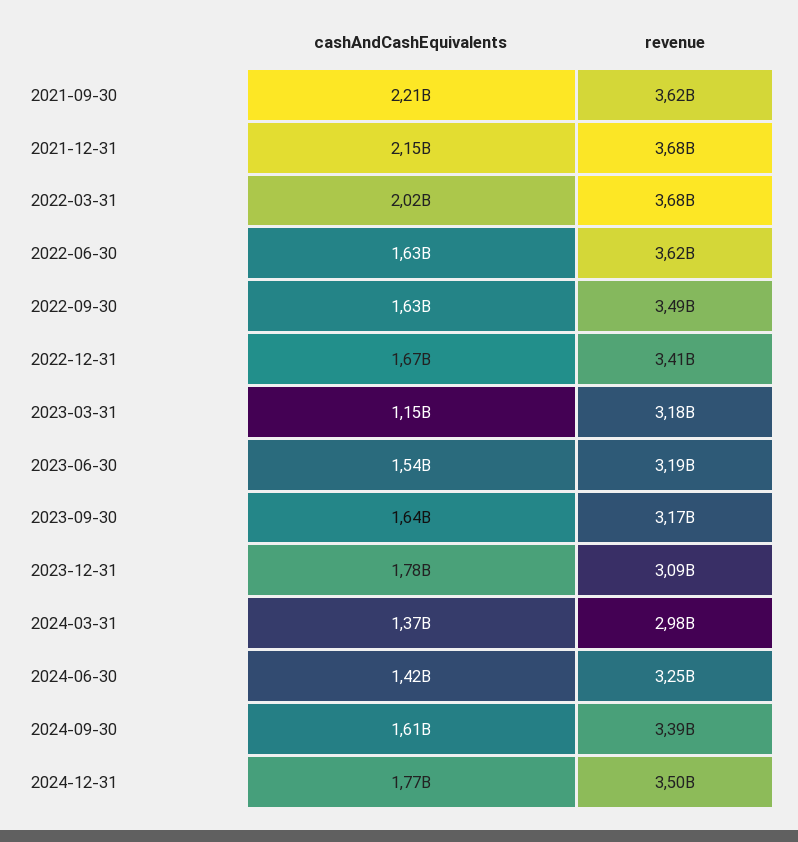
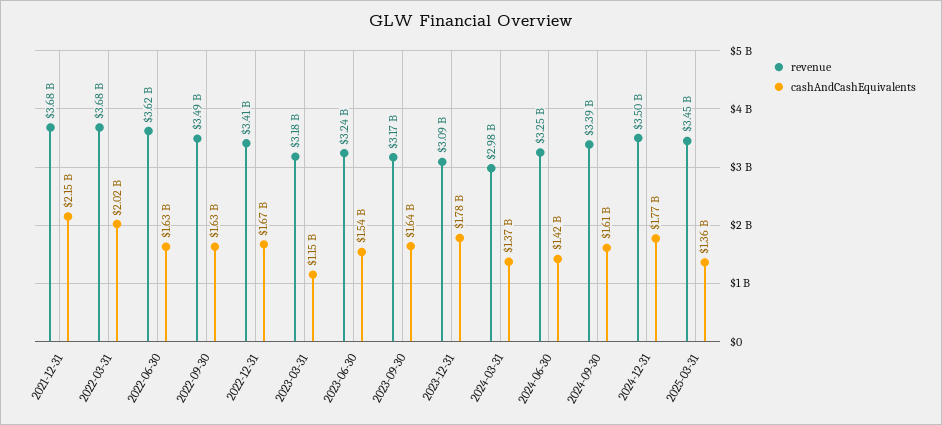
cashAndCashEquivalents, 2021-09-30: 2210000000 -> none
revenue, 2021-09-30: 3620000000 -> none
revenue, 2023-06-30: 3190000000 -> 3240000000
revenue, 2025-03-31: none -> 3450000000
cashAndCashEquivalents, 2025-03-31: none -> 1360000000

